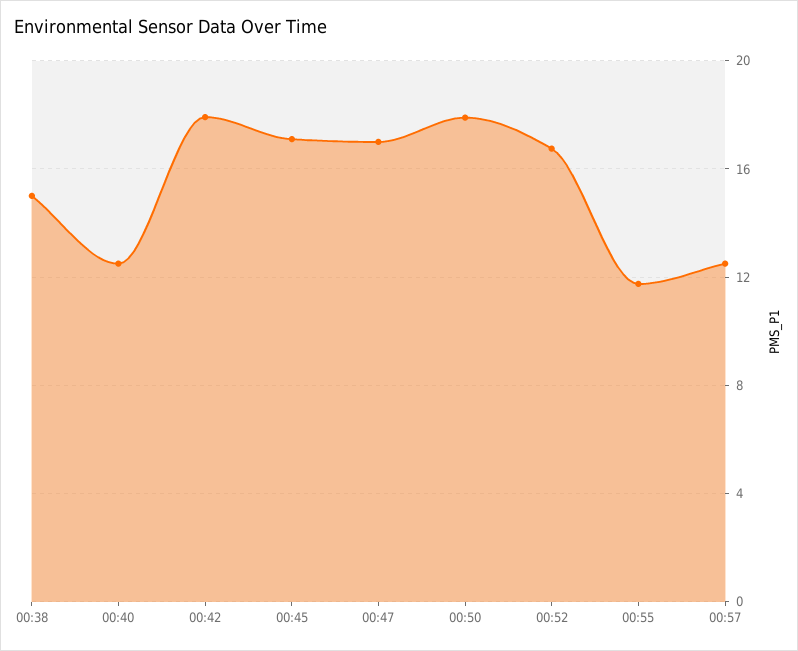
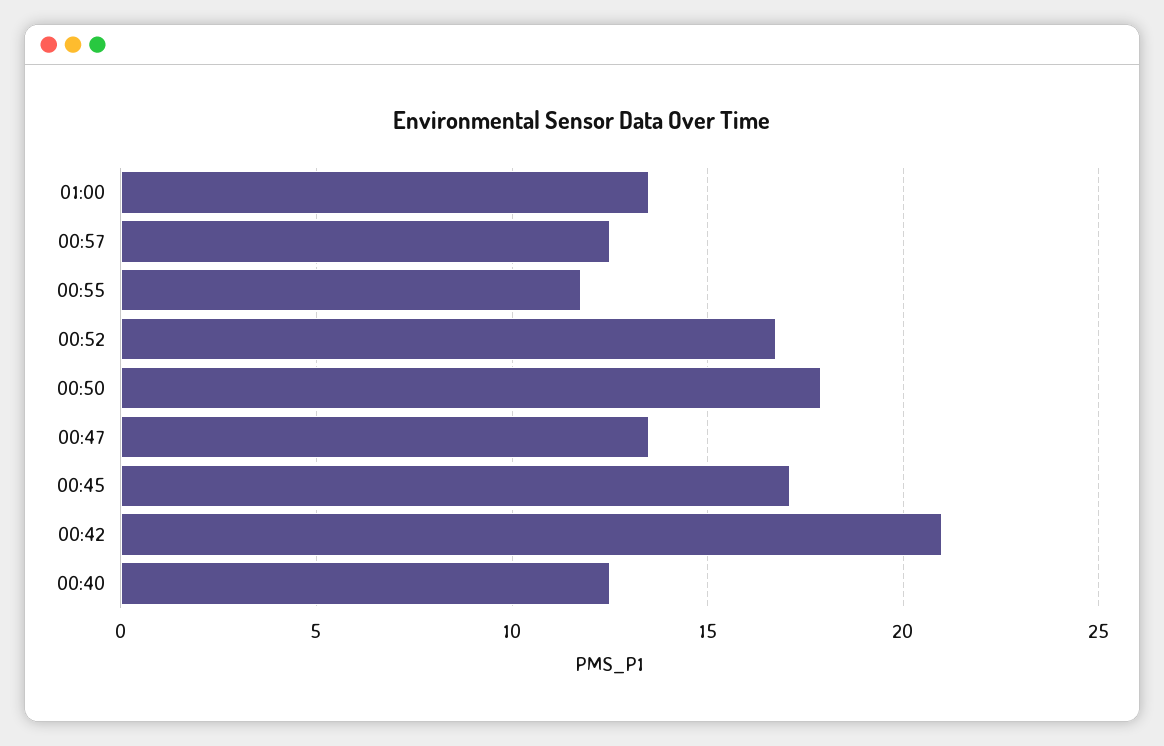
00:38: 15 -> none
00:42: 18 -> 21
00:47: 17 -> 13.5
01:00: none -> 13.5

